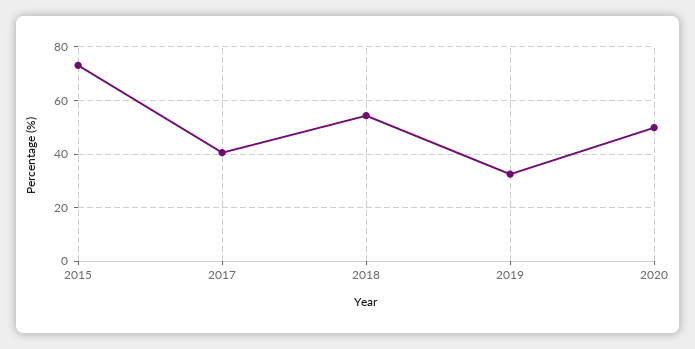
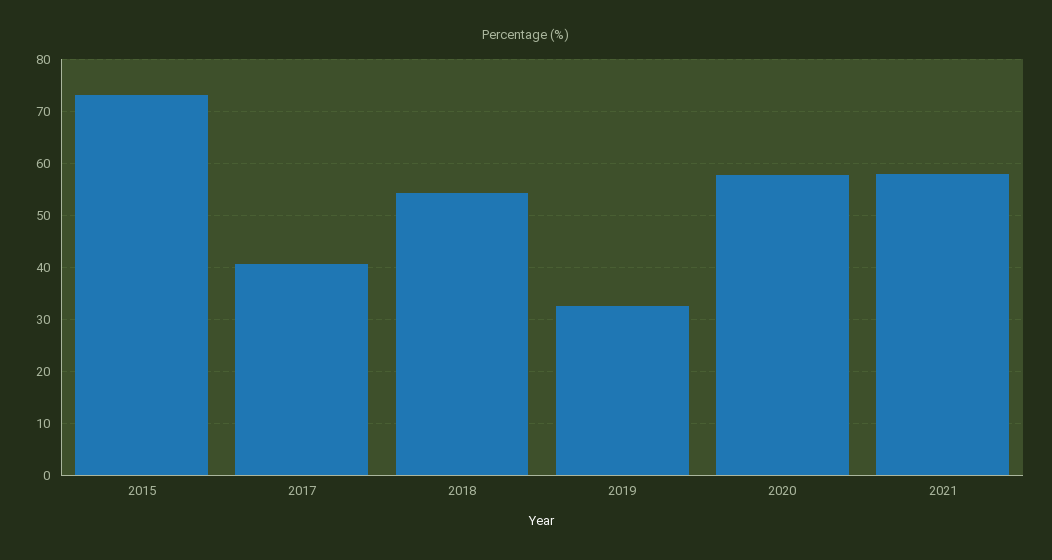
2020: 50 -> 58
2021: none -> 58

